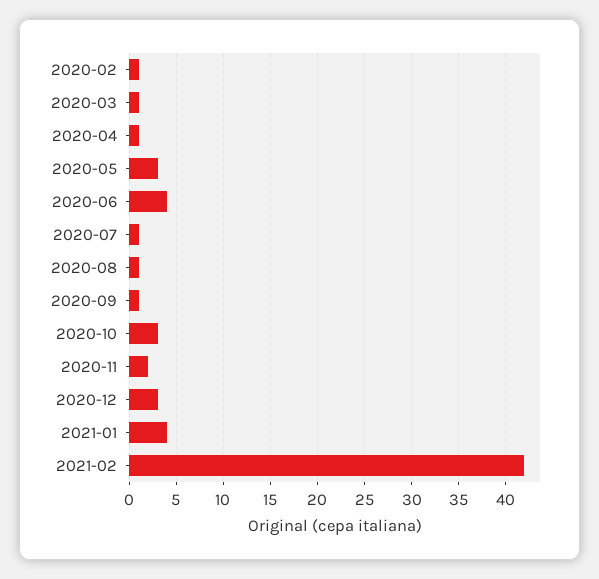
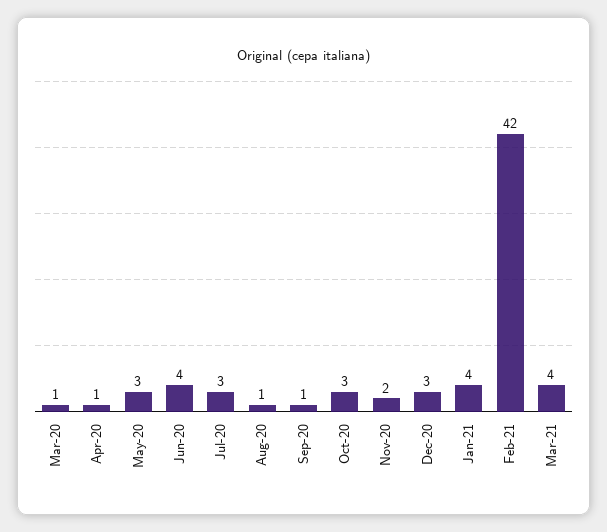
2020-02: 1 -> none
2020-07: 1 -> 3
Mar-21: none -> 4

